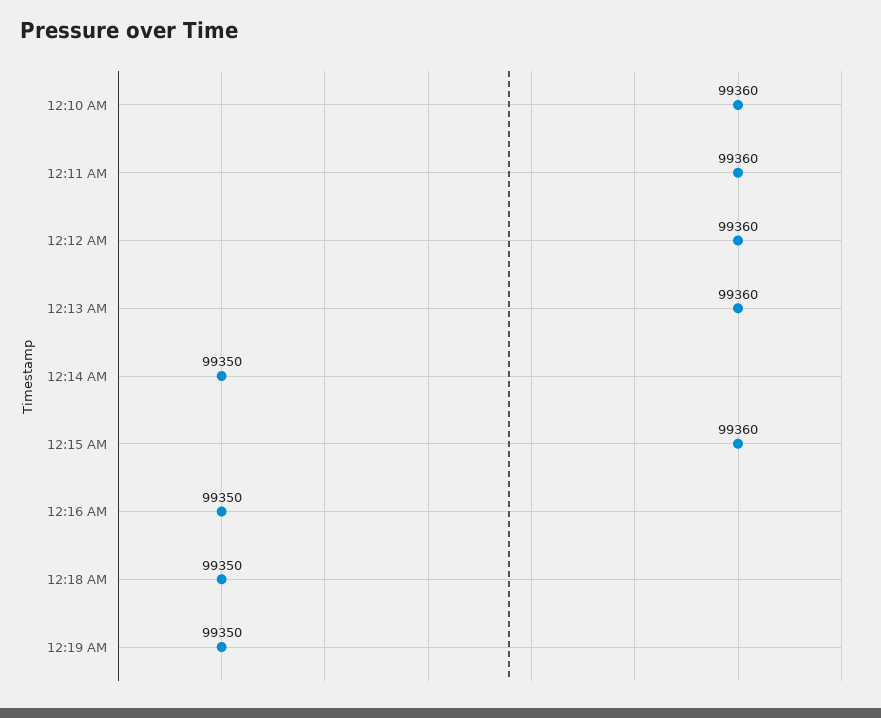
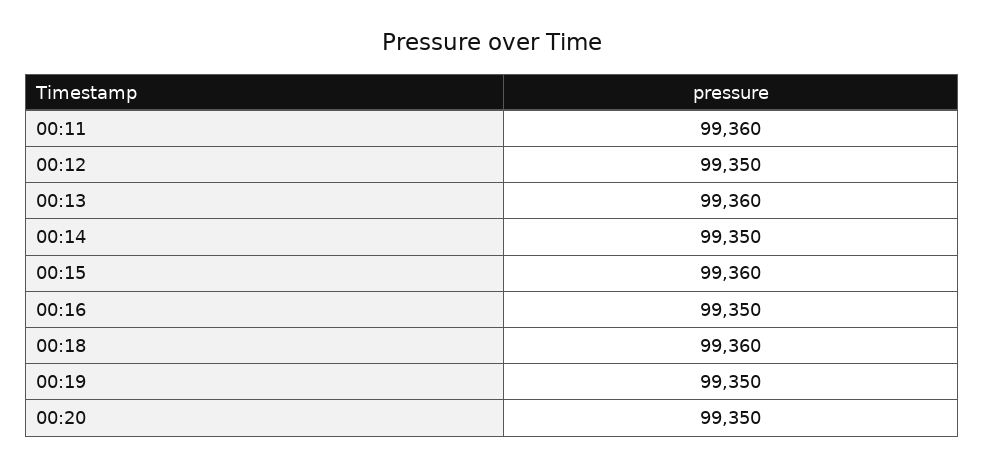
12:10 AM: 99360 -> none
12:12 AM: 99360 -> 99350
12:18 AM: 99350 -> 99360
00:20: none -> 99350

